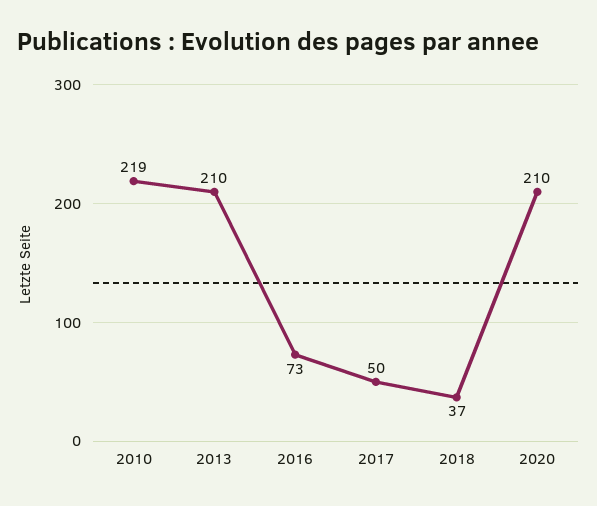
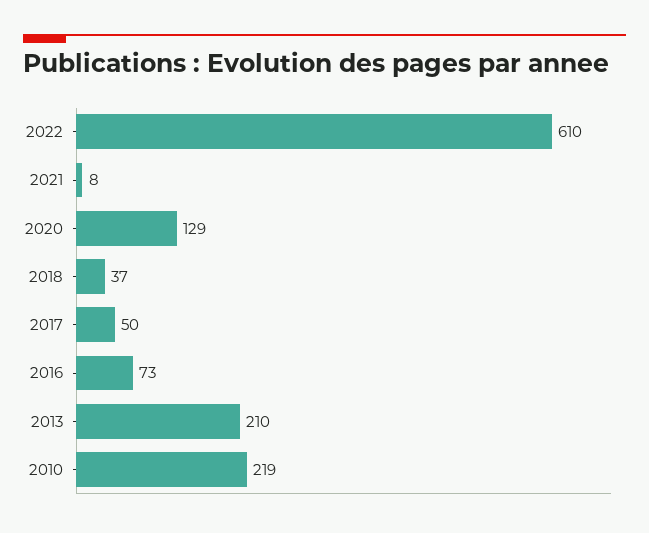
2020: 210 -> 129
2022: none -> 610
2021: none -> 8

